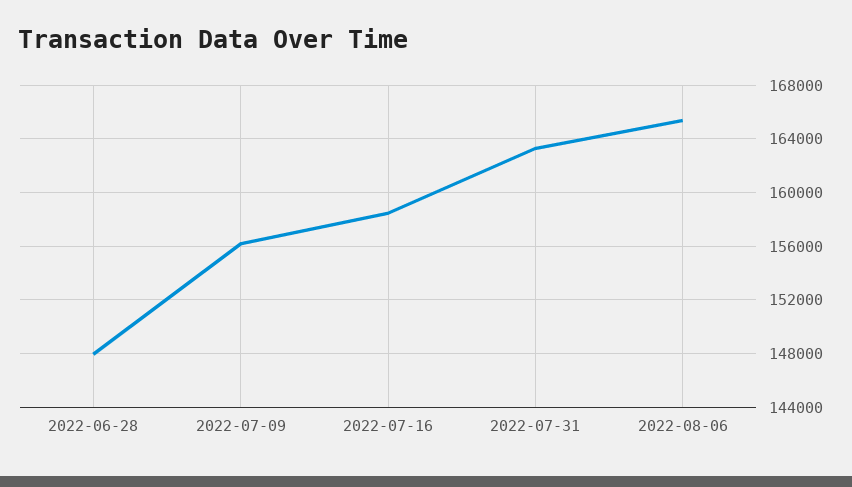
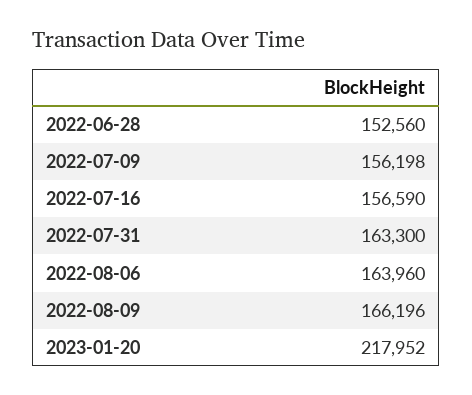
2022-06-28: 148000 -> 152560
2022-07-16: 158500 -> 156590
2022-08-06: 165500 -> 163960
2022-08-09: none -> 166196
2023-01-20: none -> 217952

